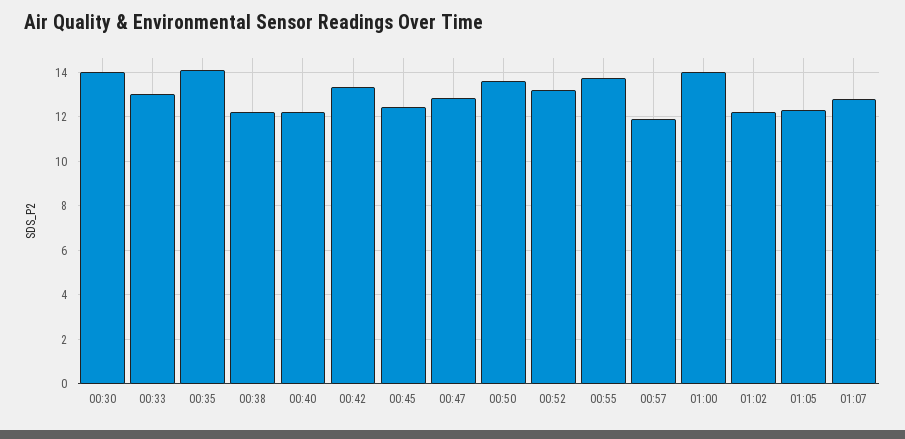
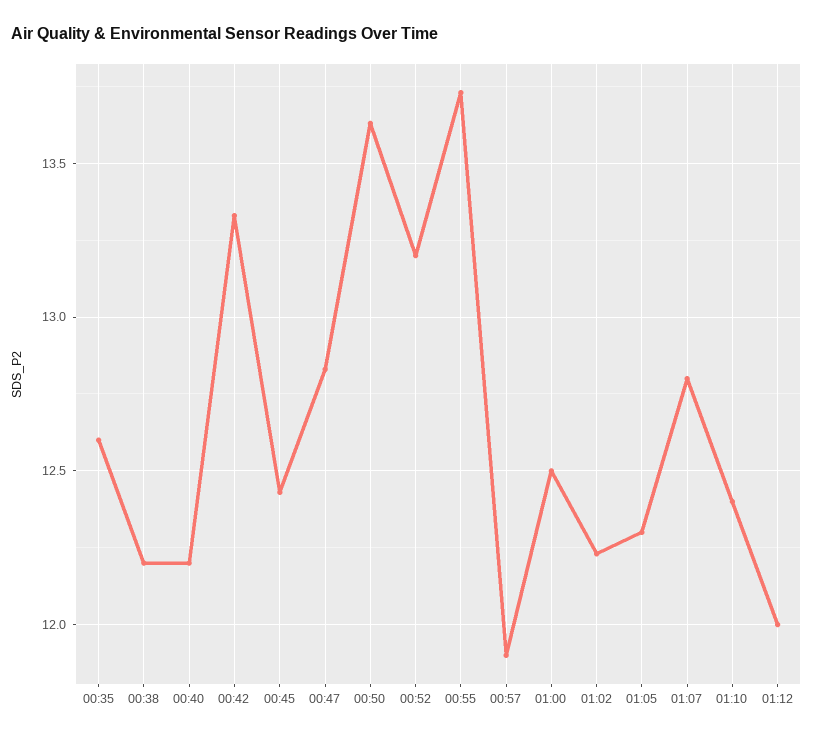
00:30: 14 -> none
00:33: 13 -> none
00:35: 14 -> 12.6
01:00: 14 -> 12.5
01:10: none -> 12.4
01:12: none -> 12

